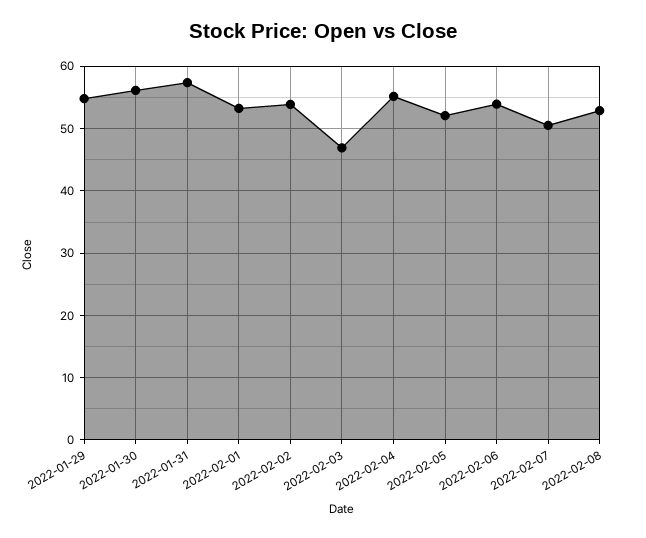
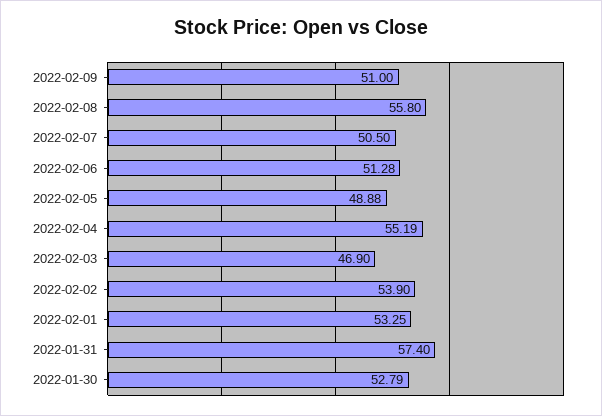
2022-01-29: 55 -> none
2022-01-30: 56 -> 52.79
2022-02-05: 52 -> 48.88
2022-02-06: 54 -> 51.28
2022-02-08: 53 -> 55.8
2022-02-09: none -> 51

